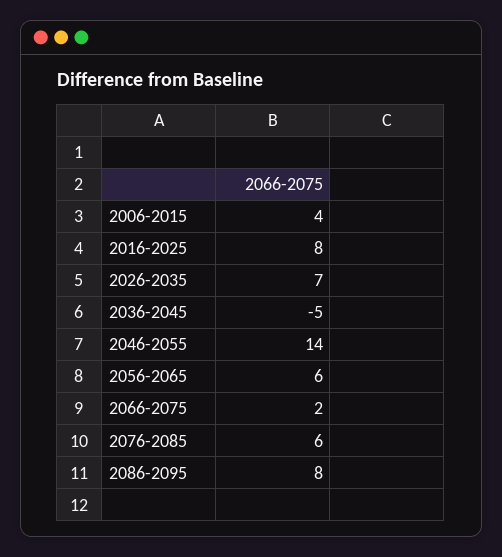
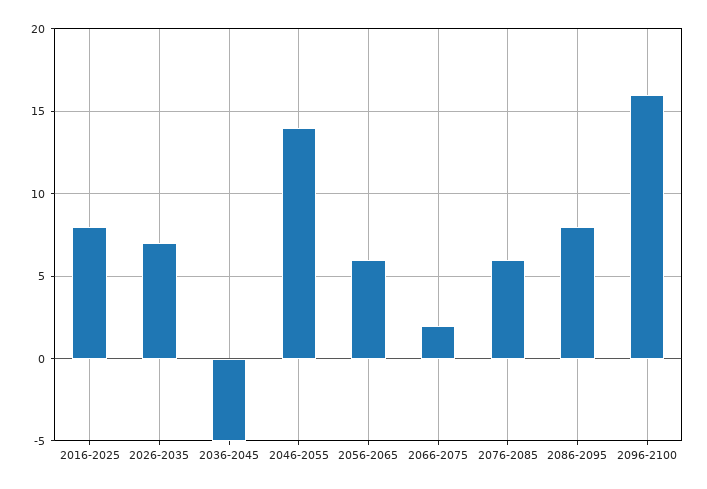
2006-2015: 4 -> none
2096-2100: none -> 16

